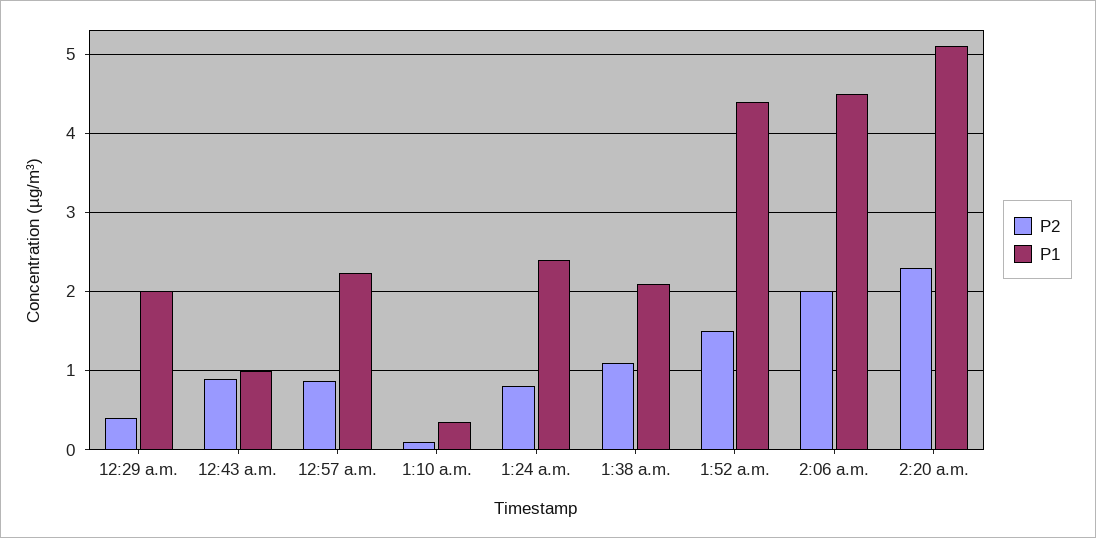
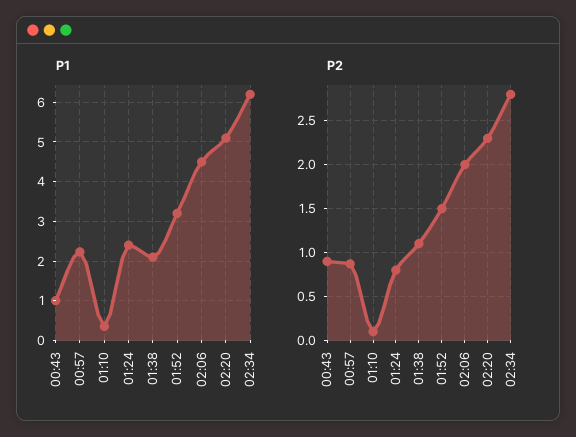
P2, 12:29 a.m.: 0.4 -> none
P1, 12:29 a.m.: 2 -> none
P1, 1:52 a.m.: 4.4 -> 3.2
P1, 02:34: none -> 6.2
P2, 02:34: none -> 2.8

